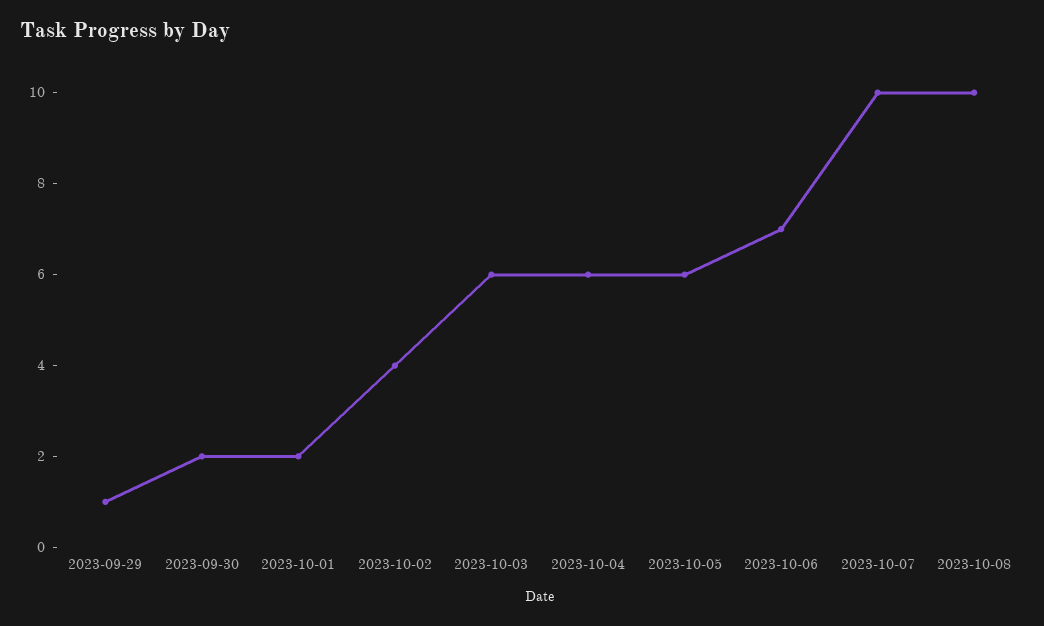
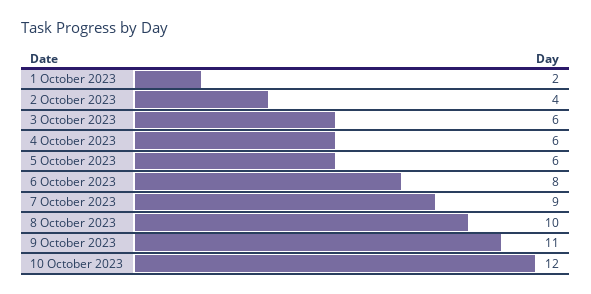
2023-09-29: 1 -> none
2023-09-30: 2 -> none
2023-10-06: 7 -> 8
2023-10-07: 10 -> 9
9 October 2023: none -> 11
10 October 2023: none -> 12

